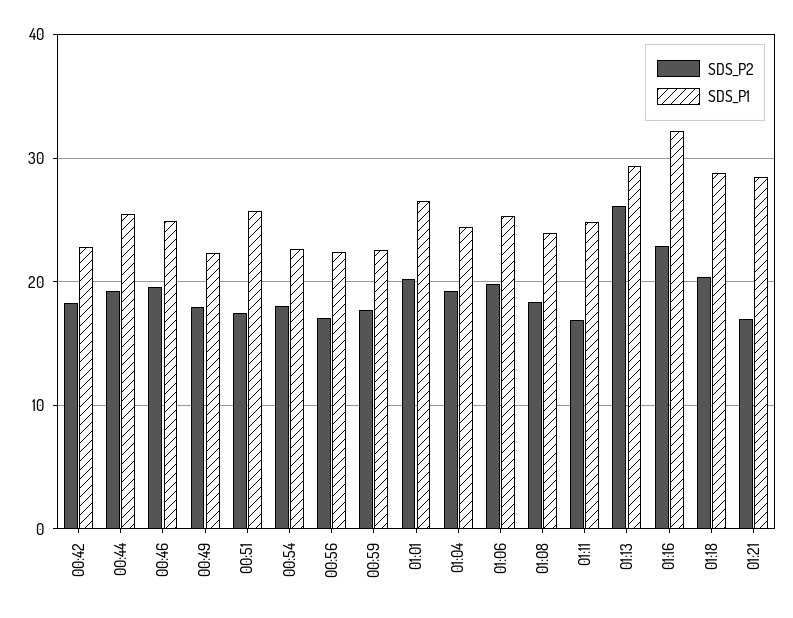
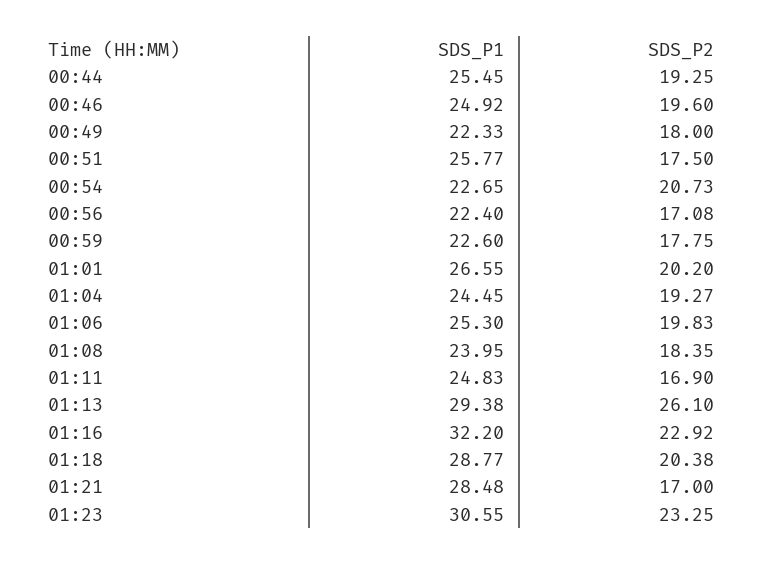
SDS_P2, 00:42: 18 -> none
SDS_P1, 00:42: 23 -> none
SDS_P2, 00:54: 18 -> 20.73
SDS_P1, 01:23: none -> 30.55
SDS_P2, 01:23: none -> 23.25

